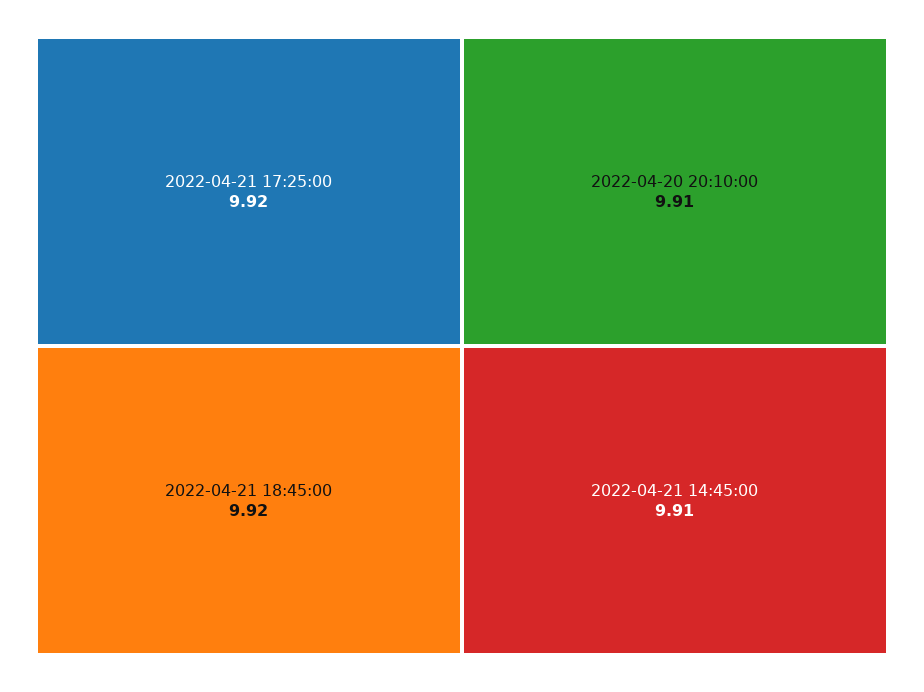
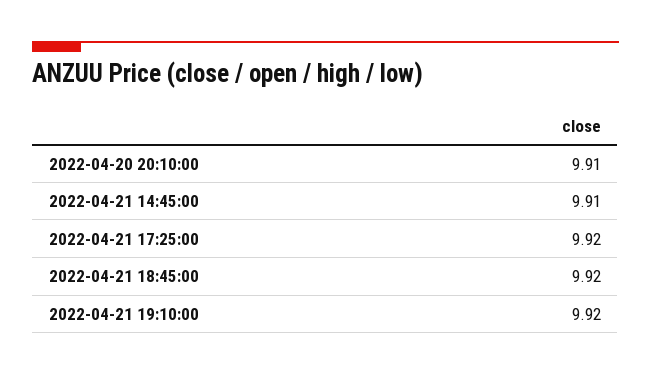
2022-04-21 19:10:00: none -> 9.92

